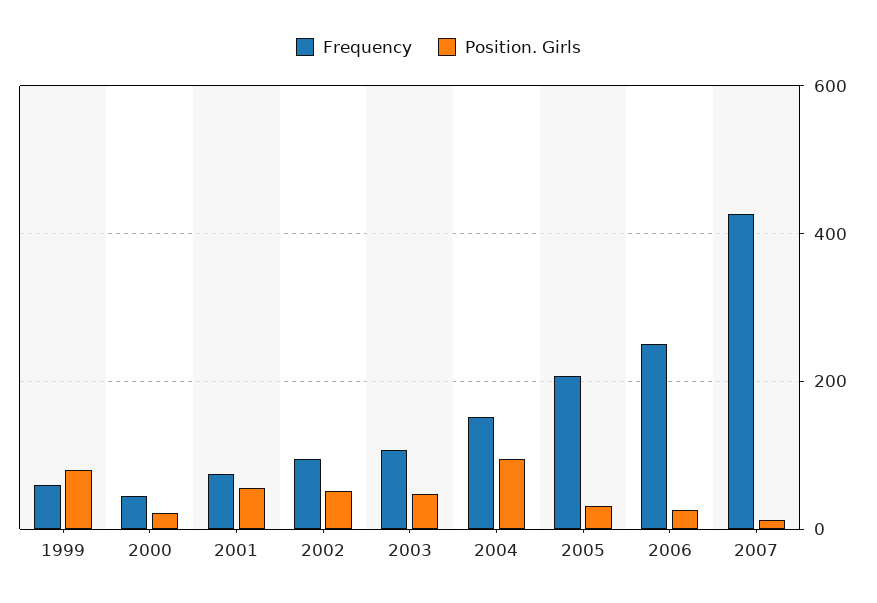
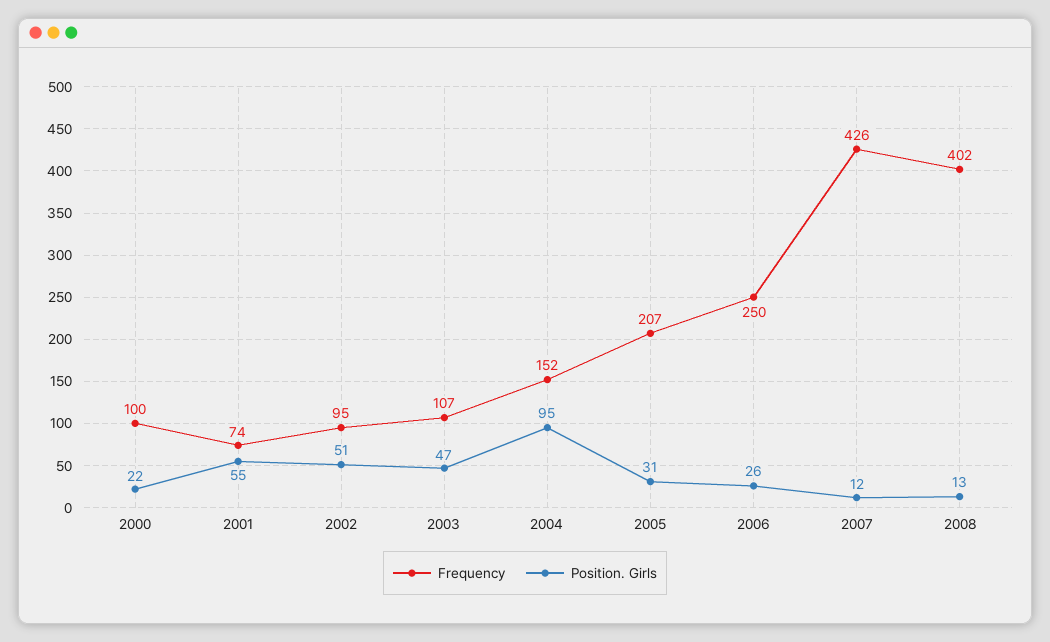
Frequency, 1999: 60 -> none
Position. Girls, 1999: 80 -> none
Frequency, 2000: 40 -> 100
Frequency, 2008: none -> 402
Position. Girls, 2008: none -> 13

